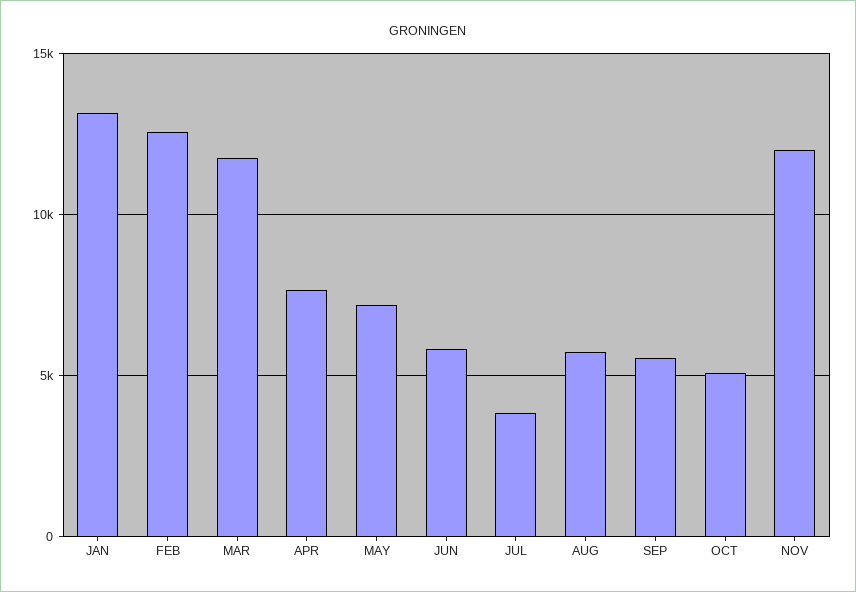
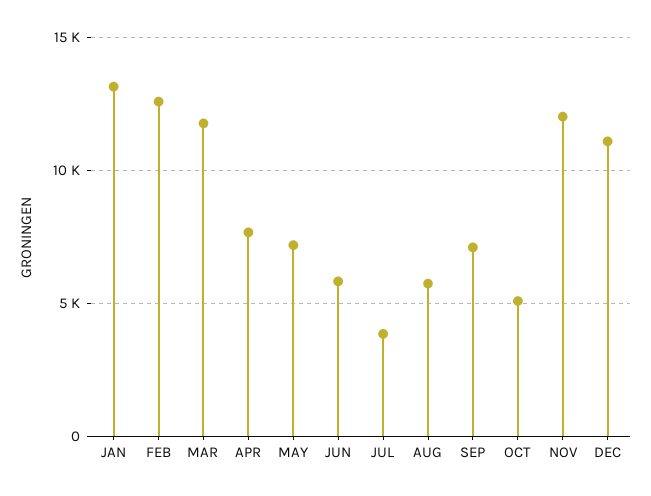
SEP: 5500 -> 7000
DEC: none -> 11000

